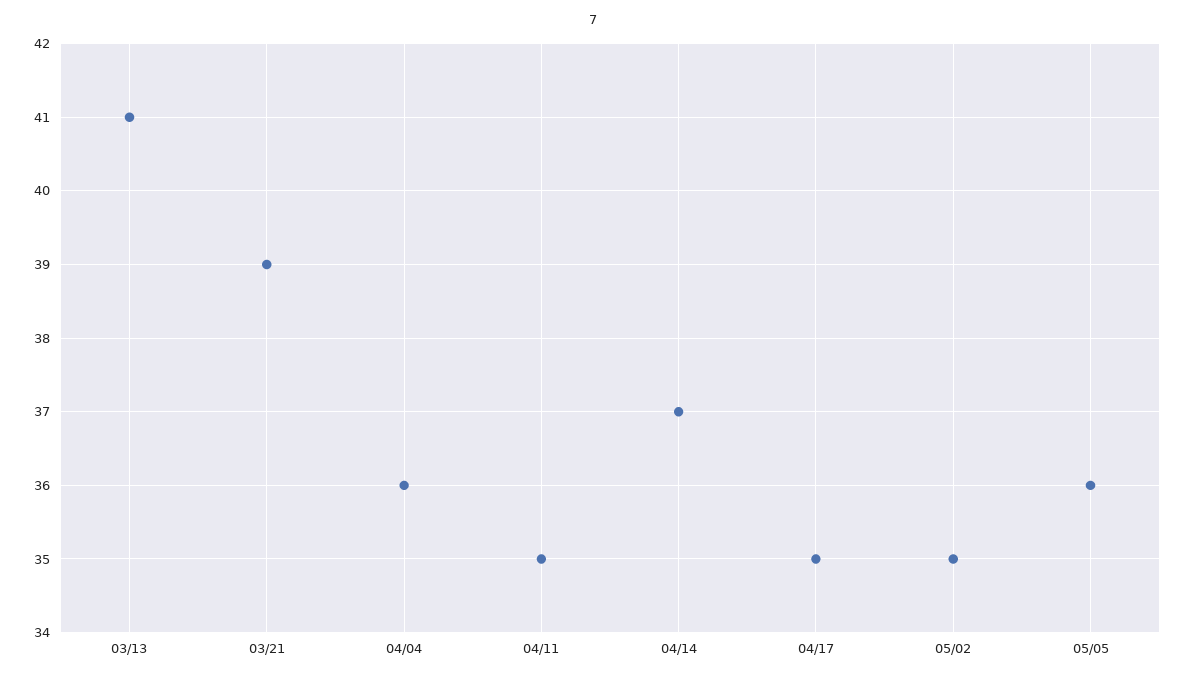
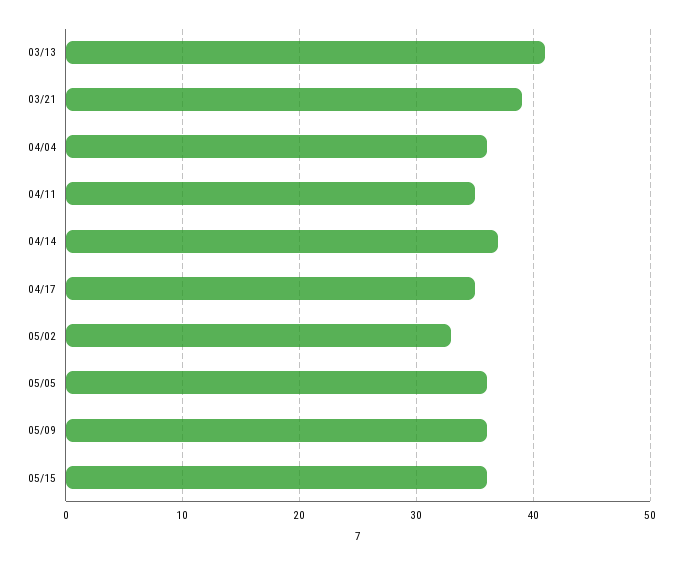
05/02: 35 -> 33
05/09: none -> 36
05/15: none -> 36

